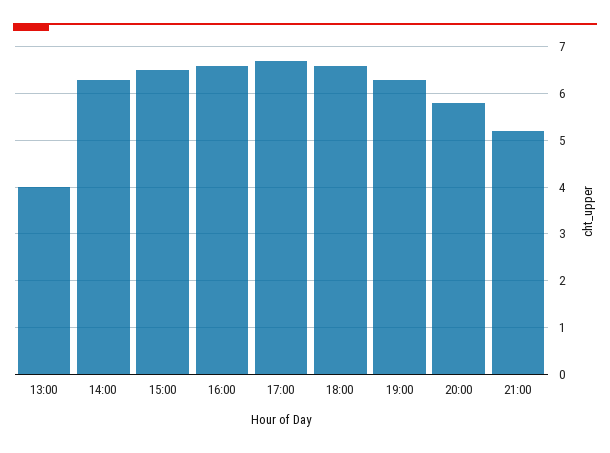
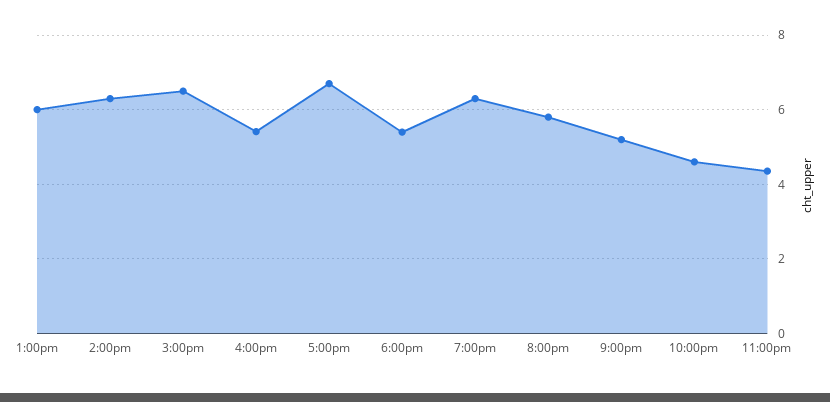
13:00: 4 -> 6
16:00: 6.5 -> 5.4
18:00: 6.5 -> 5.4
10:00pm: none -> 4.6
11:00pm: none -> 4.4

